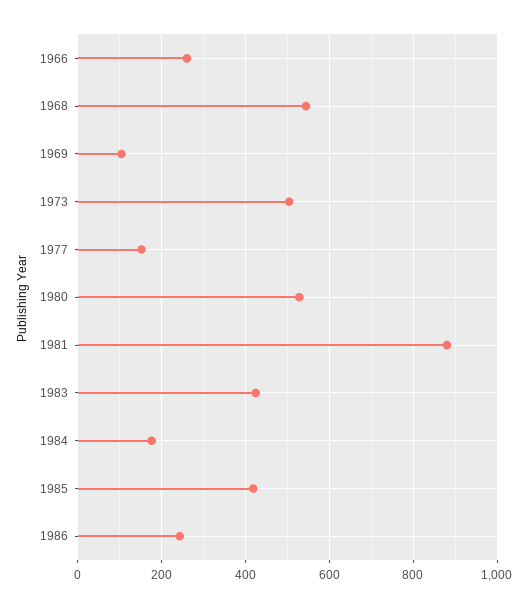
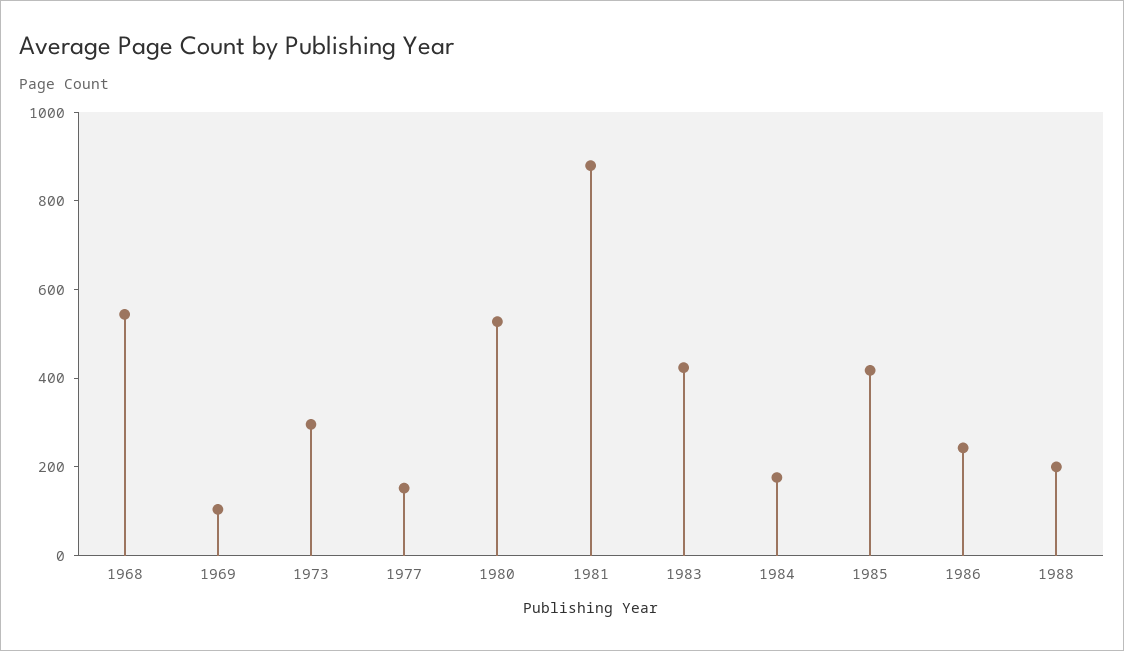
1966: 260 -> none
1973: 500 -> 300
1988: none -> 200

